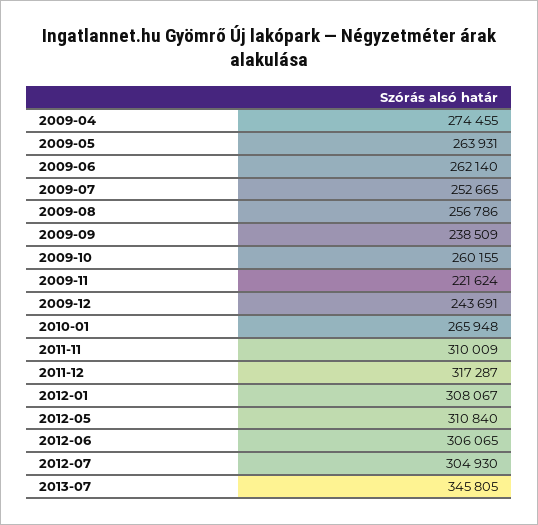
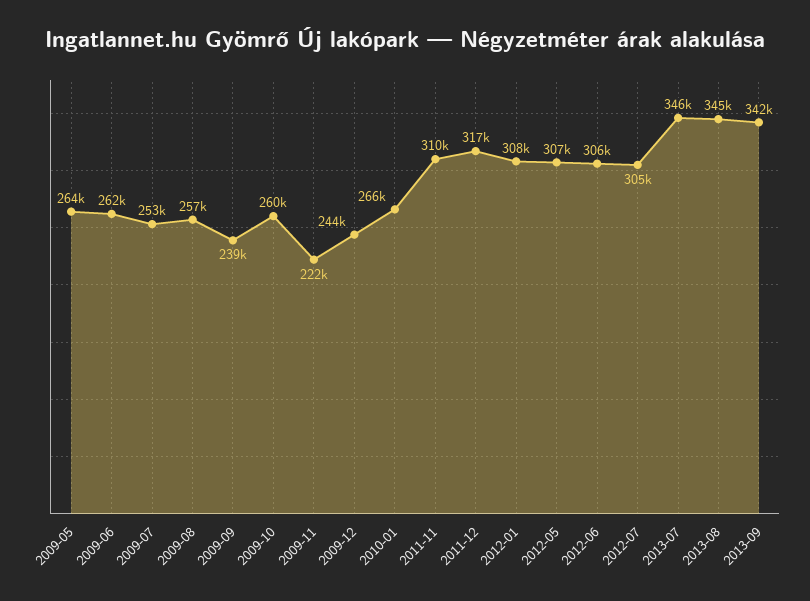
2009-04: 274455 -> none
2012-05: 310840 -> 307000
2013-08: none -> 345000
2013-09: none -> 342000

